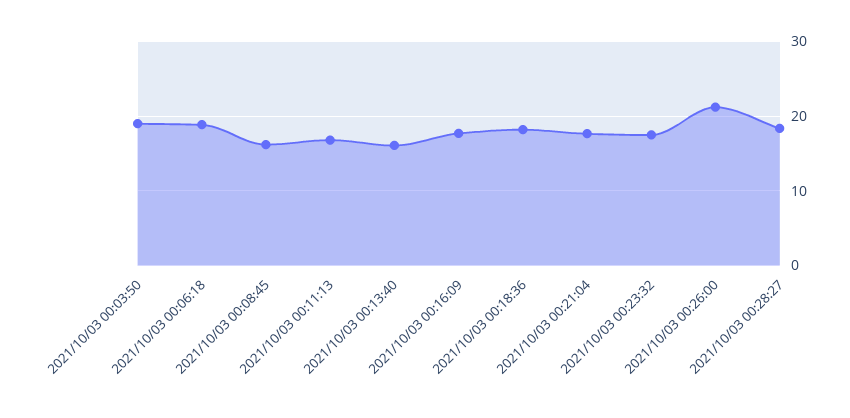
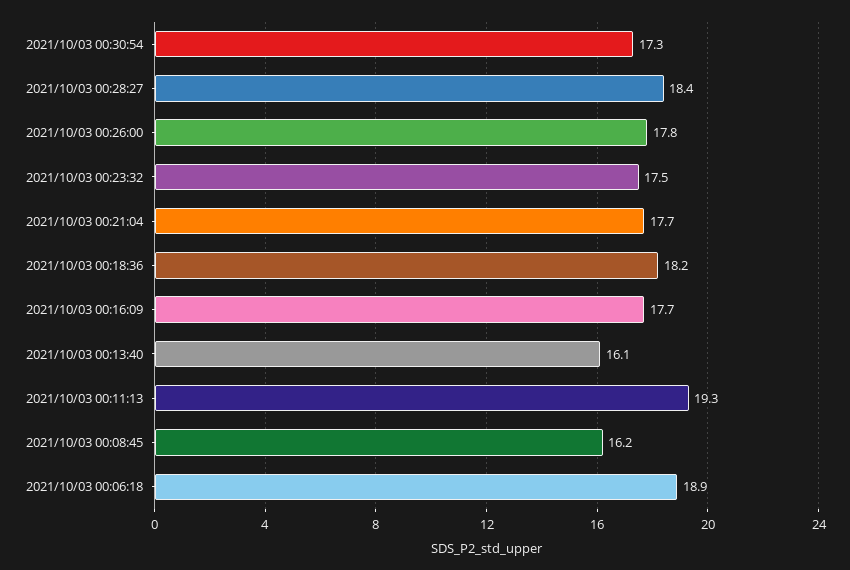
2021/10/03 00:03:50: 19 -> none
2021/10/03 00:11:13: 17 -> 19.3
2021/10/03 00:26:00: 21 -> 17.8
2021/10/03 00:30:54: none -> 17.3

